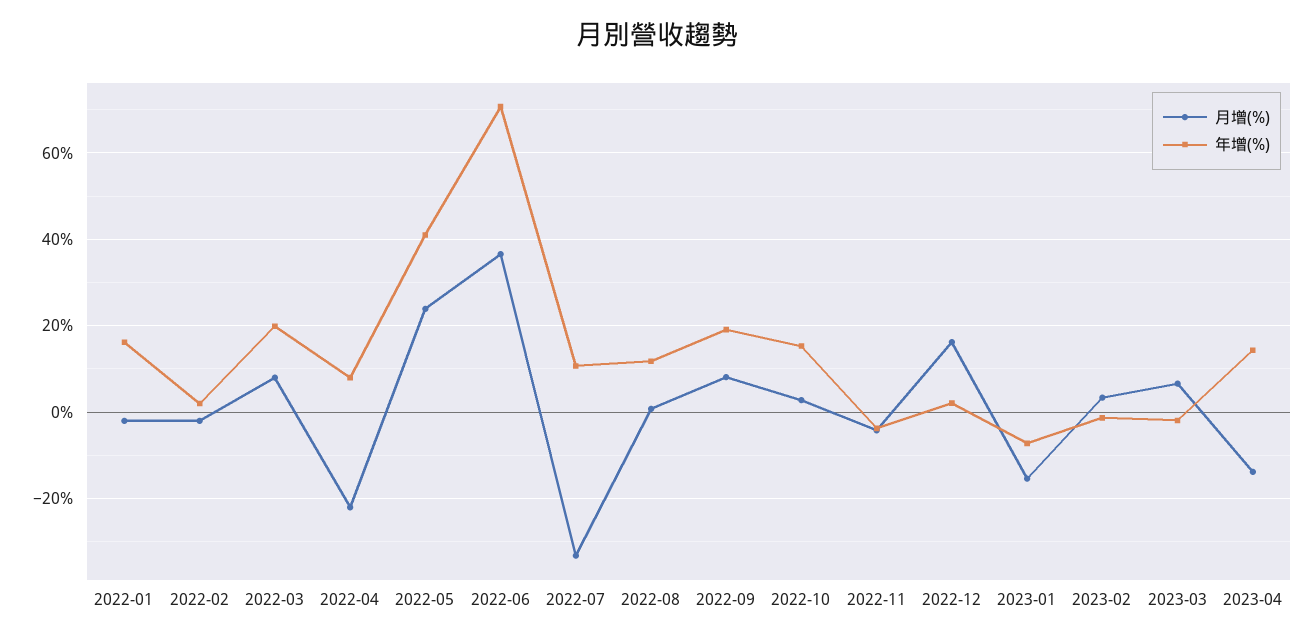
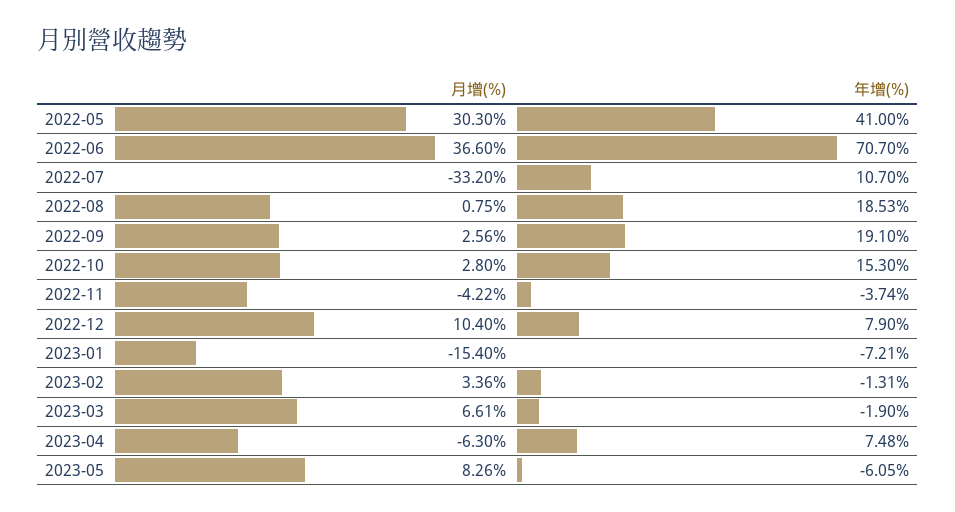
月增(%), 2022-01: -2 -> none
年增(%), 2022-01: 16 -> none
月增(%), 2022-02: -2 -> none
年增(%), 2022-02: 2 -> none
月增(%), 2022-03: 8 -> none
年增(%), 2022-03: 20 -> none
月增(%), 2022-04: -22 -> none
年增(%), 2022-04: 8 -> none
月增(%), 2022-05: 24 -> 30.3
年增(%), 2022-08: 12 -> 18.53
月增(%), 2022-09: 8 -> 2.56
月增(%), 2022-12: 16 -> 10.4
年增(%), 2022-12: 2 -> 7.9
月增(%), 2023-04: -14 -> -6.3
年增(%), 2023-04: 14 -> 7.48
月增(%), 2023-05: none -> 8.26
年增(%), 2023-05: none -> -6.05

